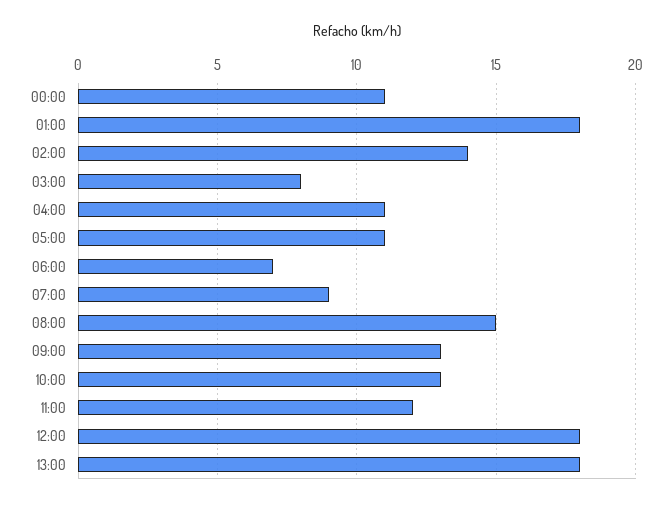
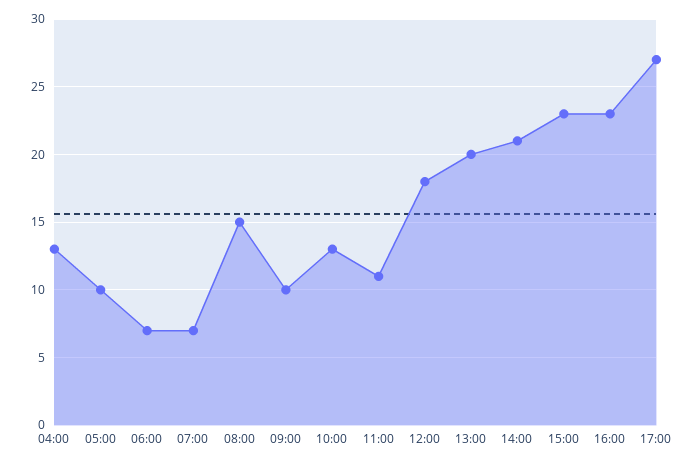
00:00: 11 -> none
01:00: 18 -> none
02:00: 14 -> none
03:00: 8 -> none
04:00: 11 -> 13
05:00: 11 -> 10
07:00: 9 -> 7
09:00: 13 -> 10
11:00: 12 -> 11
13:00: 18 -> 20
14:00: none -> 21
15:00: none -> 23
16:00: none -> 23
17:00: none -> 27

